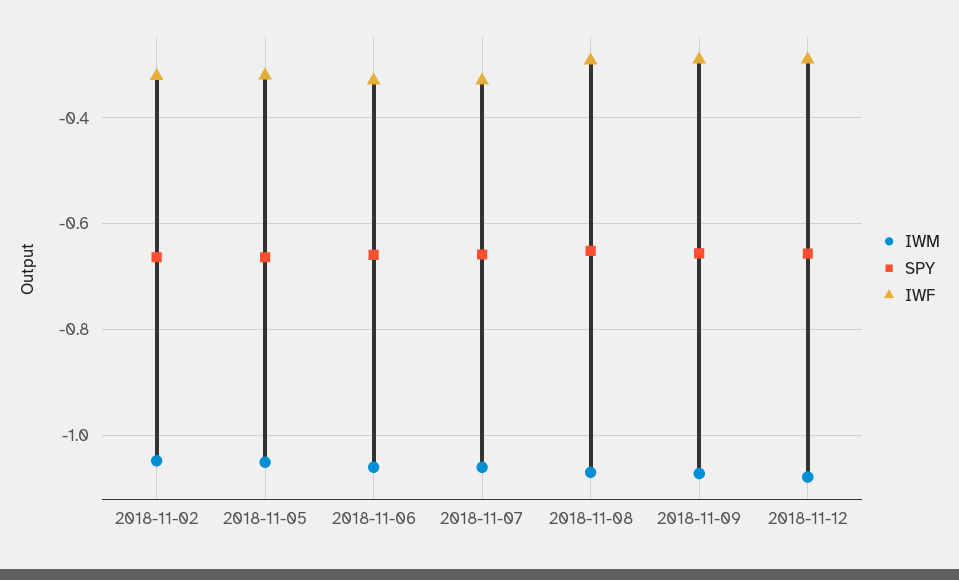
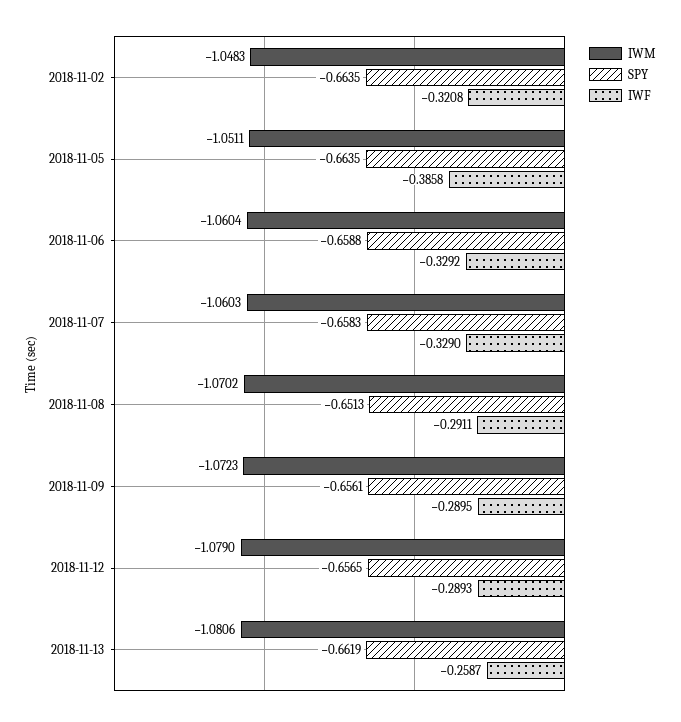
IWF, 2018-11-05: -0.32 -> -0.3858
IWM, 2018-11-13: none -> -1.0806
SPY, 2018-11-13: none -> -0.6619
IWF, 2018-11-13: none -> -0.2587

